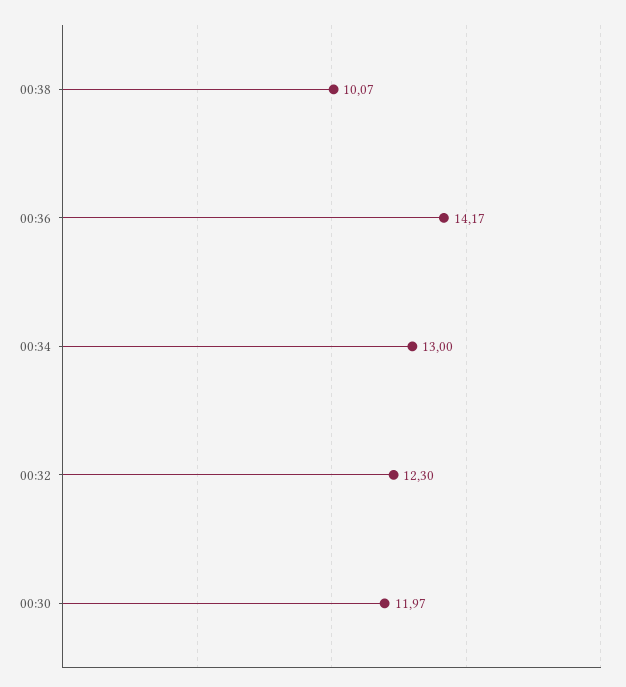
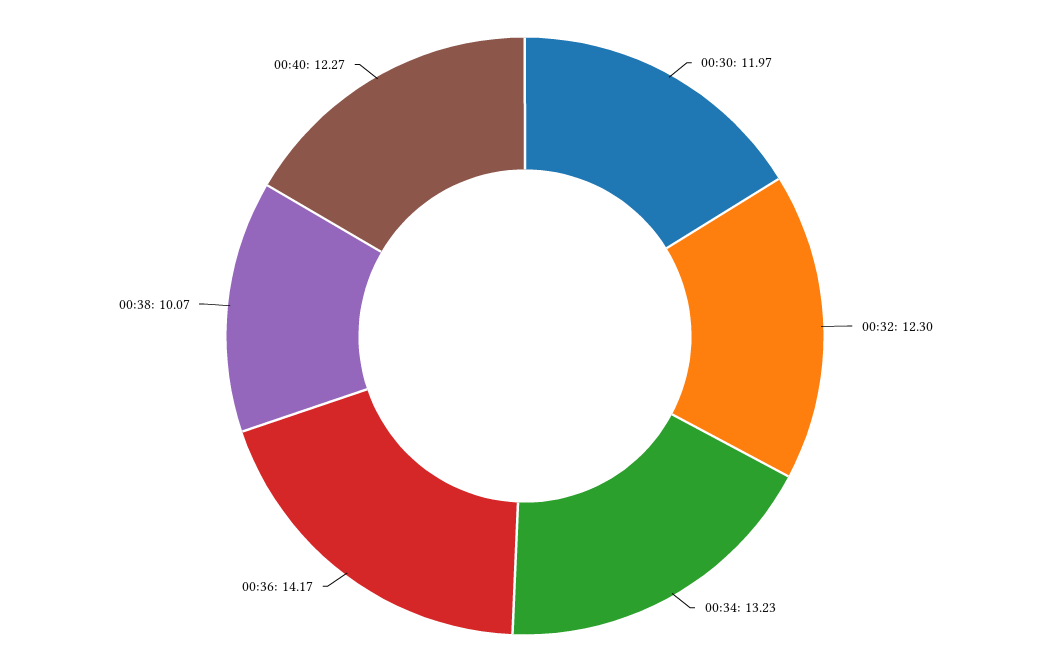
00:34: 13 -> 13.23
00:40: none -> 12.27

